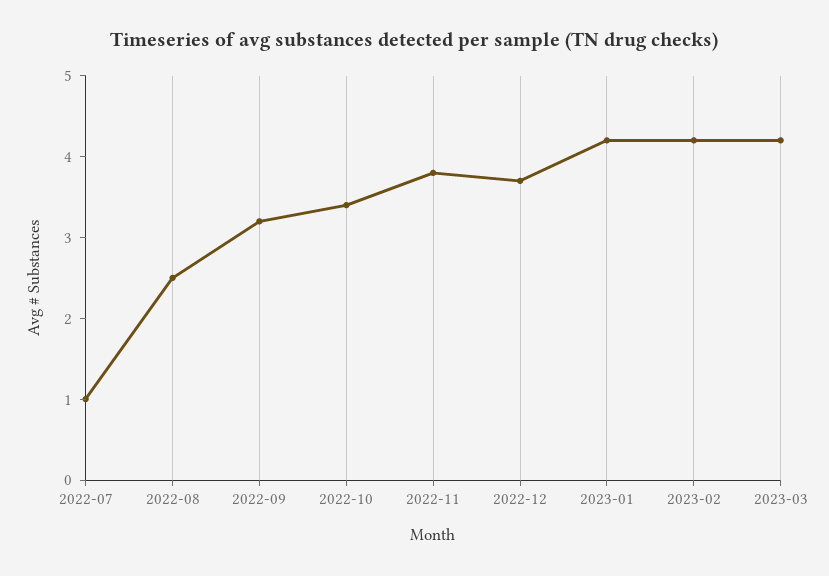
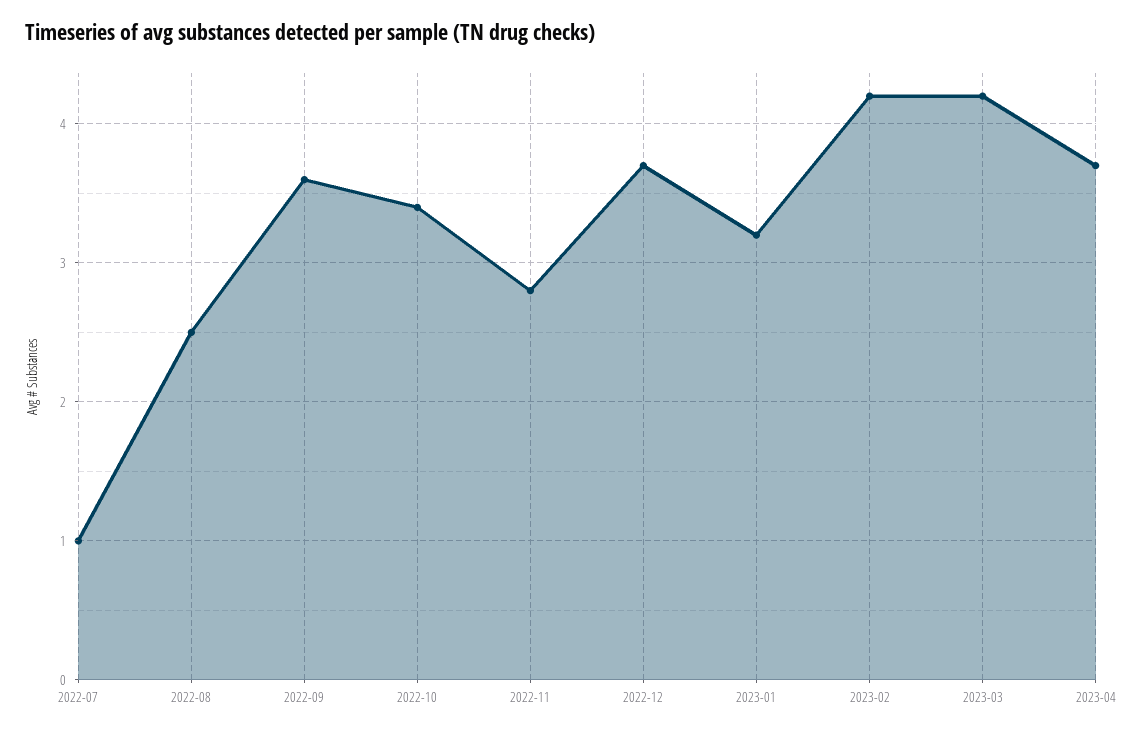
2022-09: 3.2 -> 3.6
2022-11: 3.8 -> 2.8
2023-01: 4.2 -> 3.2
2023-04: none -> 3.7

